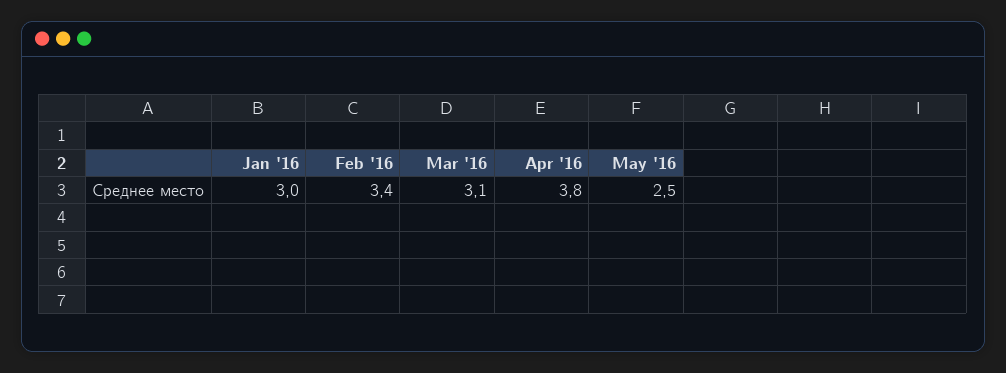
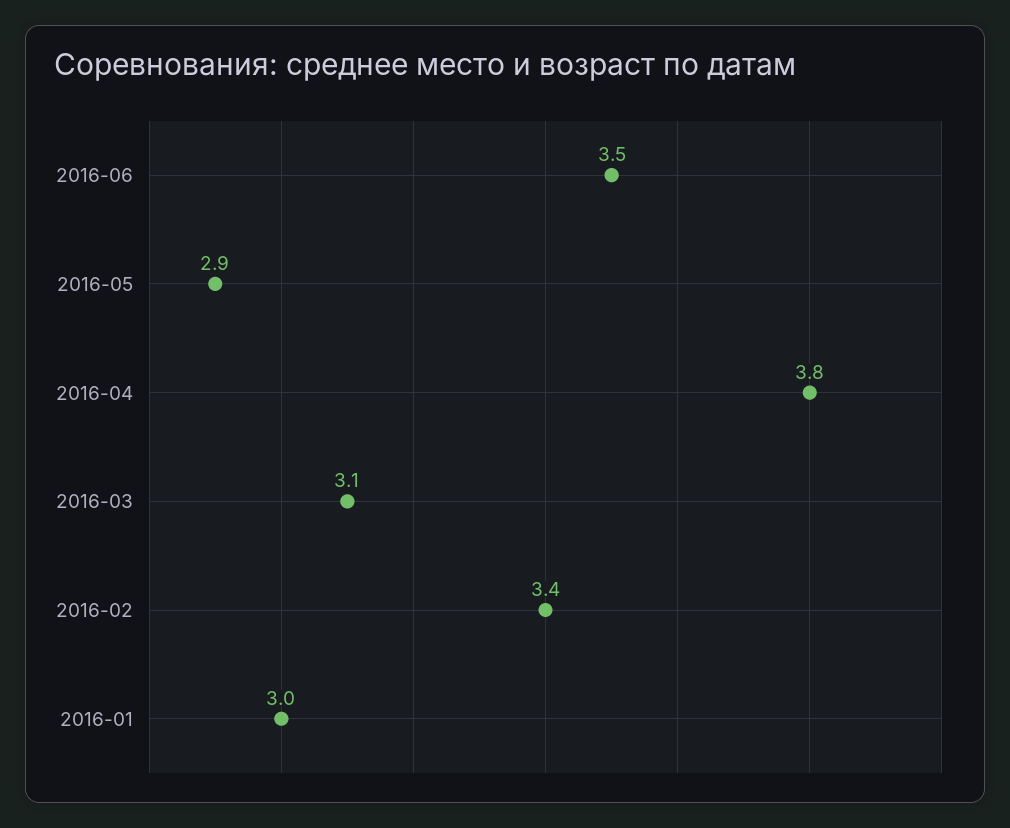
May '16: 2.5 -> 2.9
2016-06: none -> 3.5

